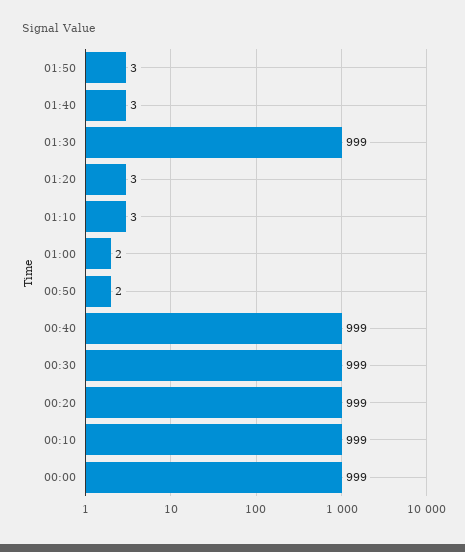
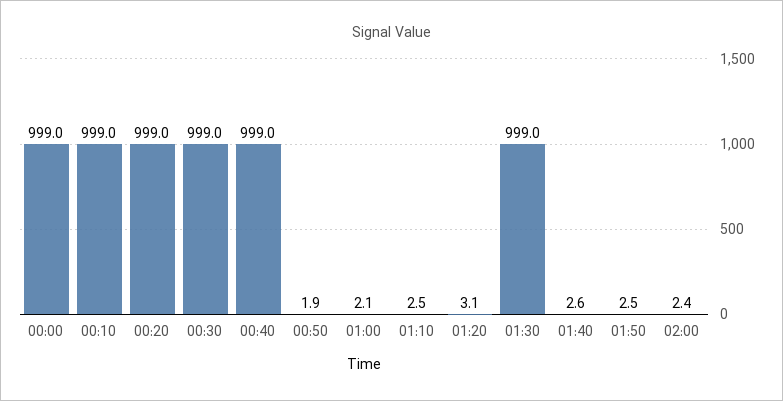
02:00: none -> 2.4

